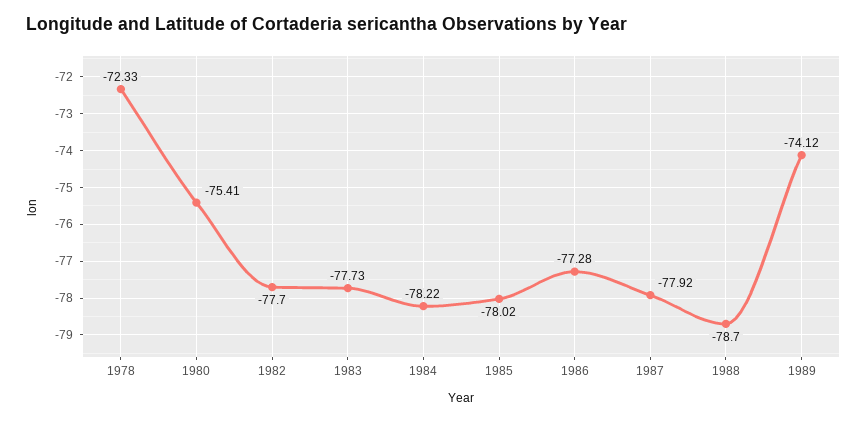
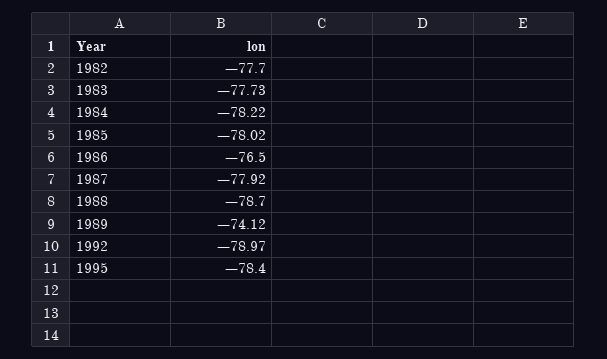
1978: -72.33 -> none
1980: -75.41 -> none
1986: -77.28 -> -76.5
1992: none -> -78.97
1995: none -> -78.4

